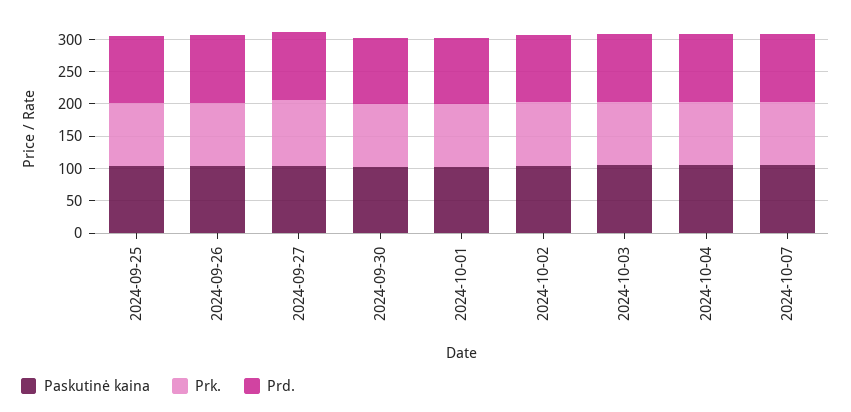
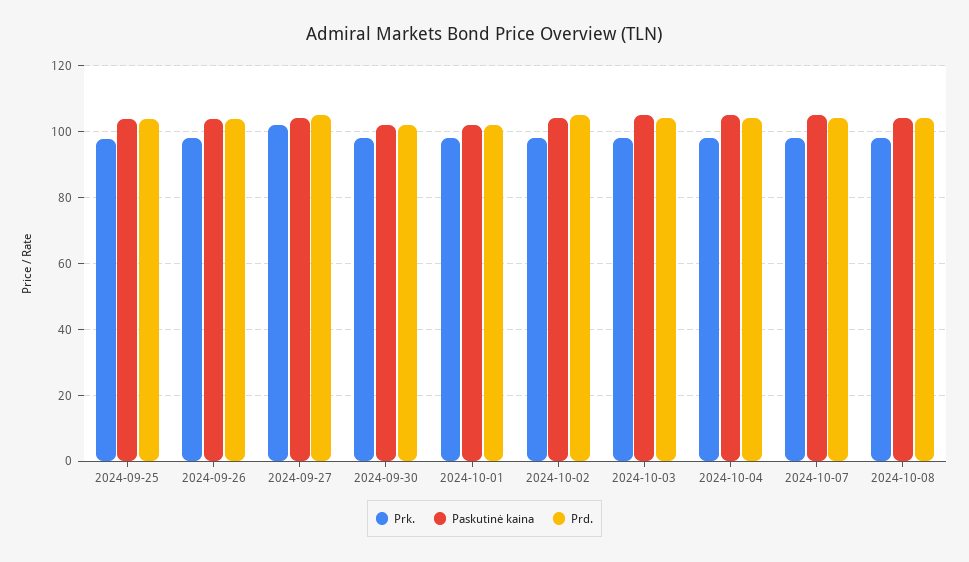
Prk., 2024-10-08: none -> 98
Paskutinė kaina, 2024-10-08: none -> 104
Prd., 2024-10-08: none -> 104

